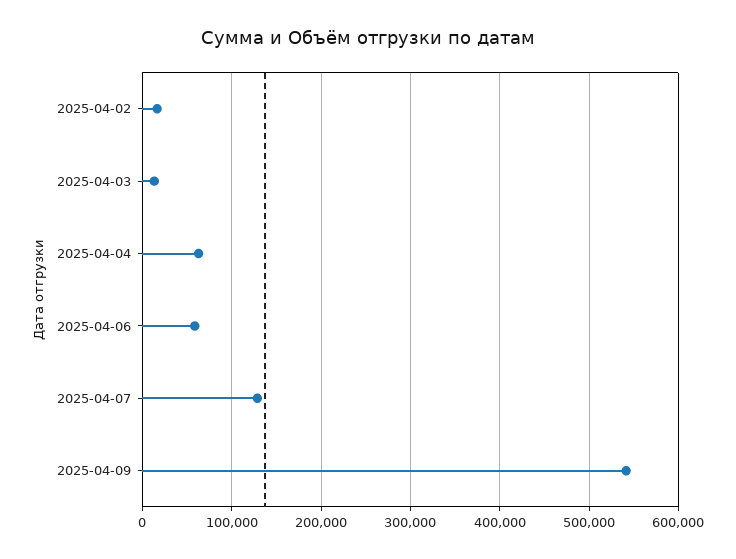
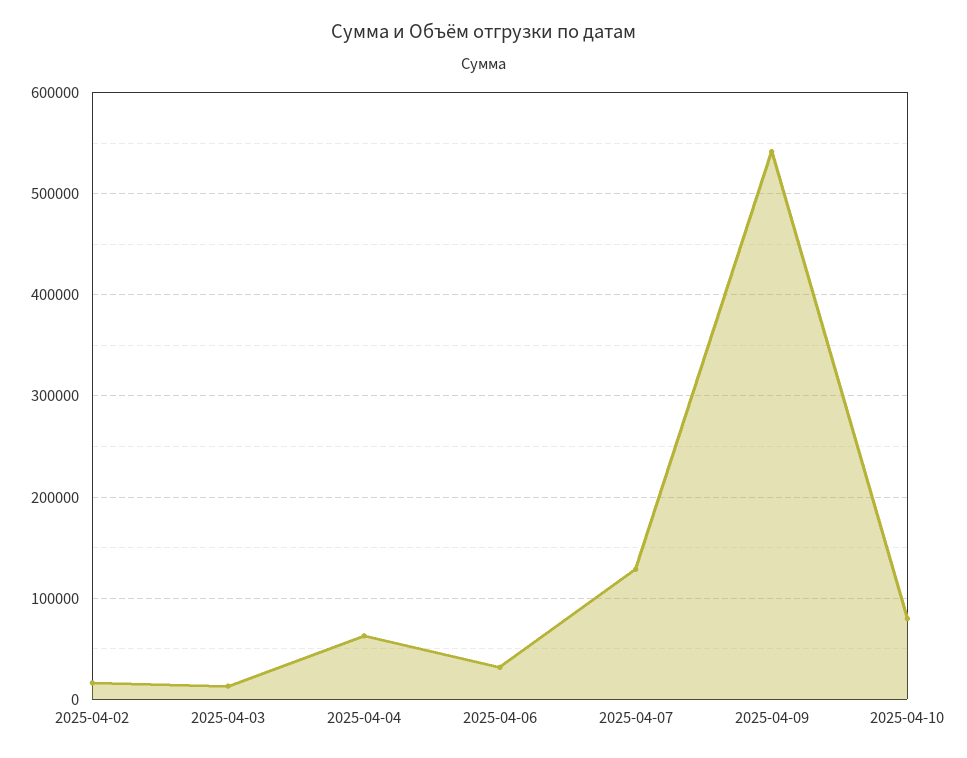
2025-04-06: 60000 -> 30000
2025-04-10: none -> 80000

